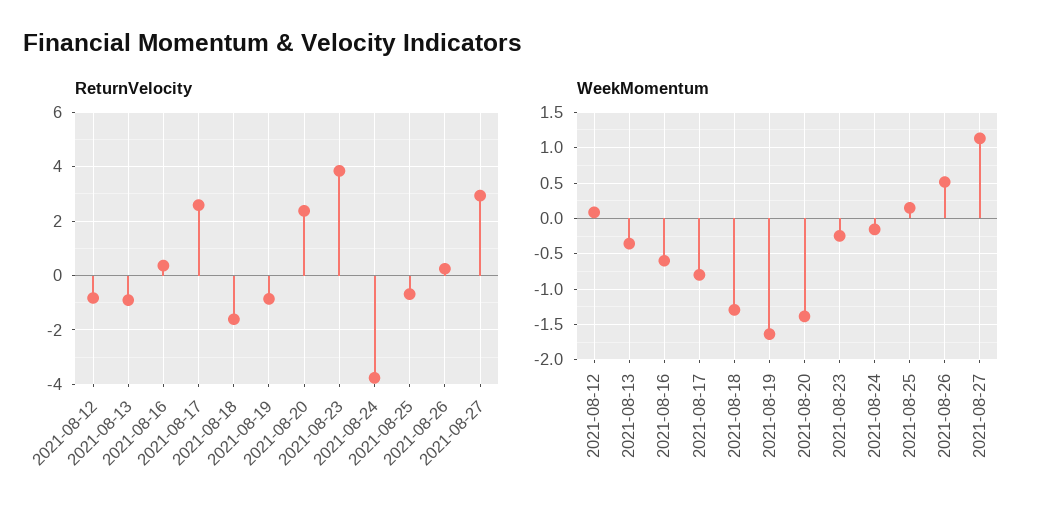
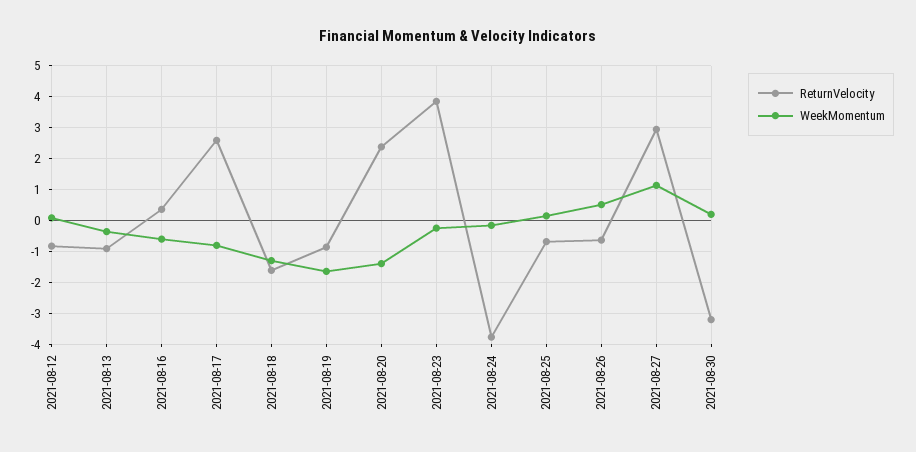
ReturnVelocity, 2021-08-26: 0.25 -> -0.6
ReturnVelocity, 2021-08-30: none -> -3.2
WeekMomentum, 2021-08-30: none -> 0.2

